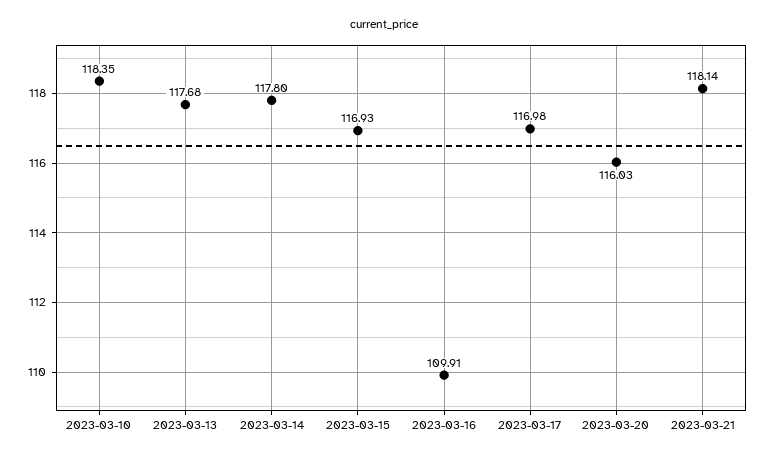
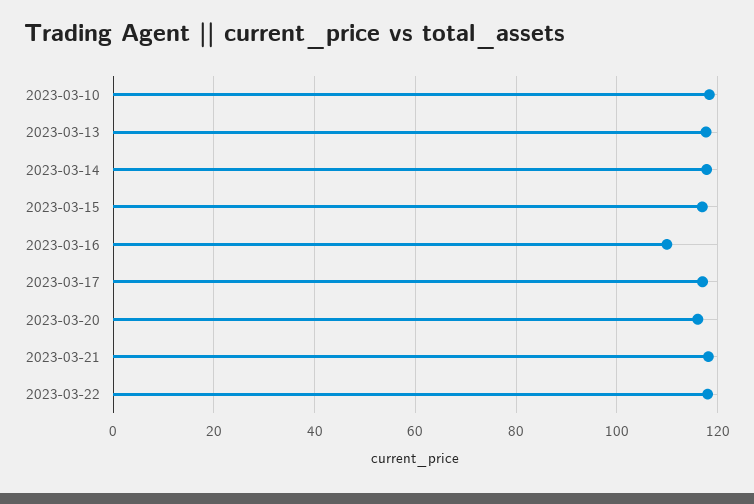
2023-03-22: none -> 118

